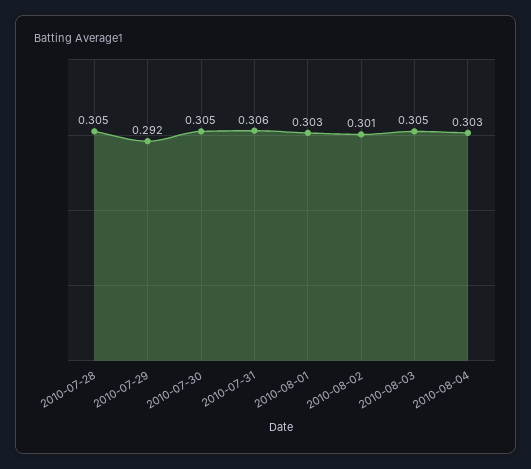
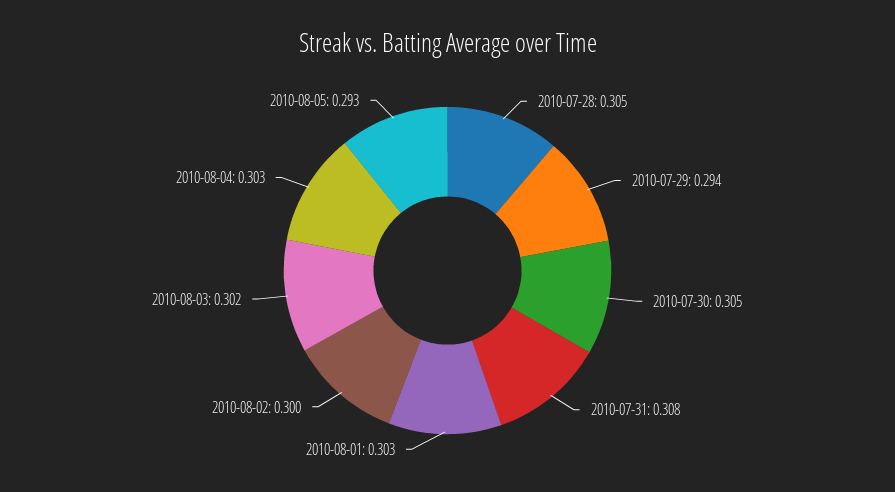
2010-07-29: 0.292 -> 0.294
2010-07-31: 0.306 -> 0.308
2010-08-02: 0.301 -> 0.3
2010-08-03: 0.305 -> 0.302
2010-08-05: none -> 0.293

